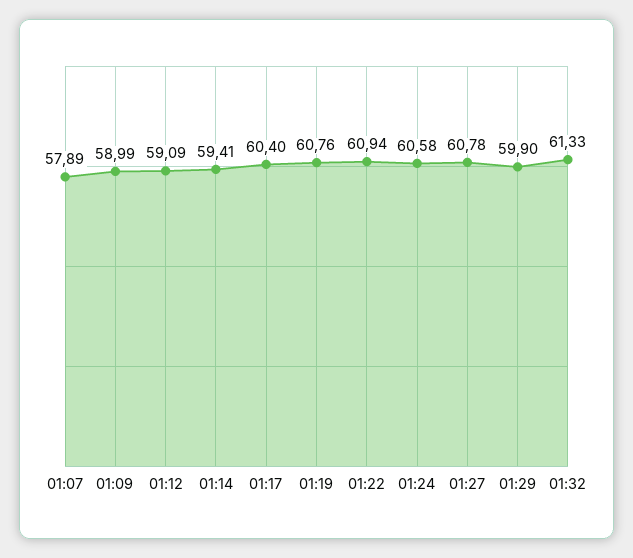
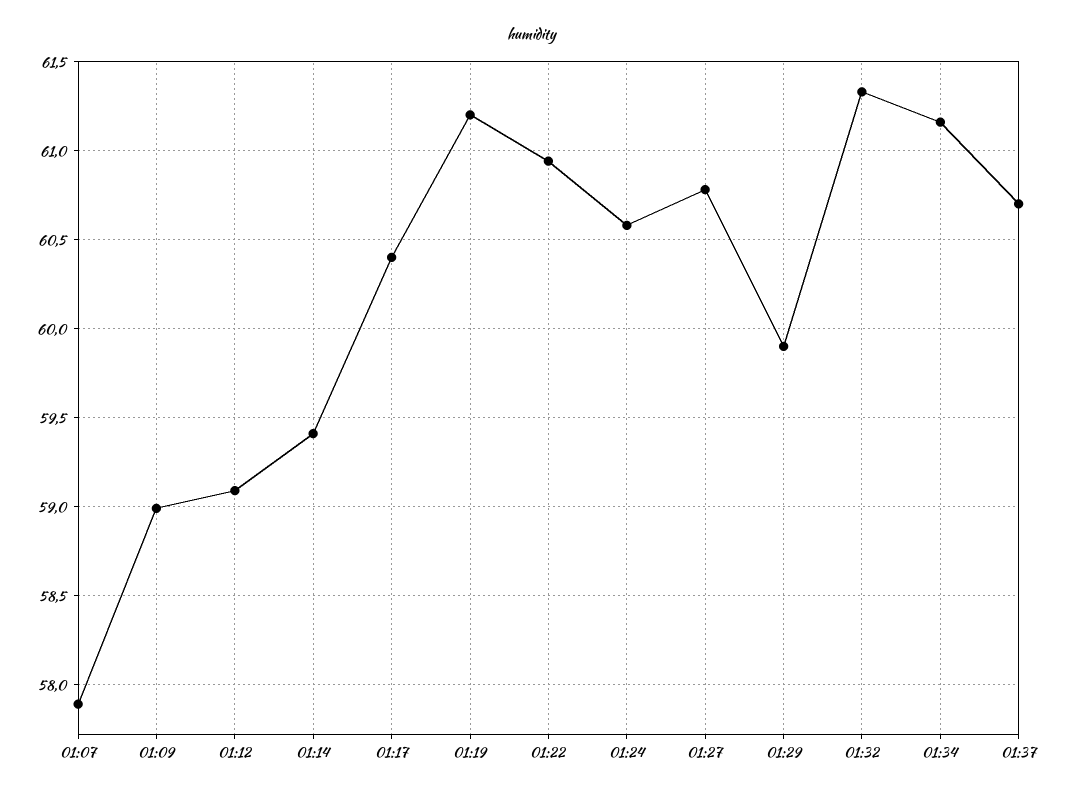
01:19: 60.76 -> 61.2
01:34: none -> 61.15
01:37: none -> 60.7

